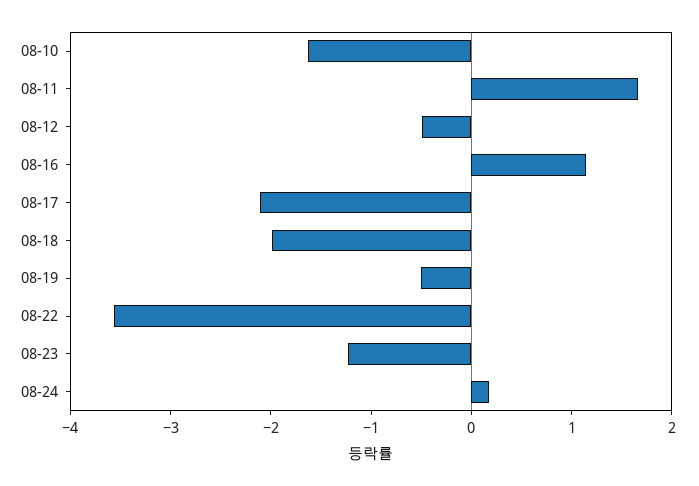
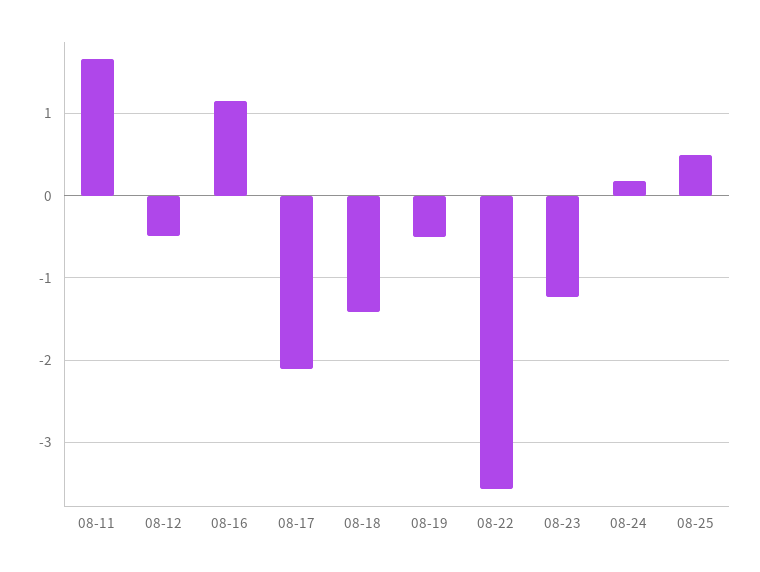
08-10: -1.6 -> none
08-18: -2 -> -1.4
08-25: none -> 0.5

